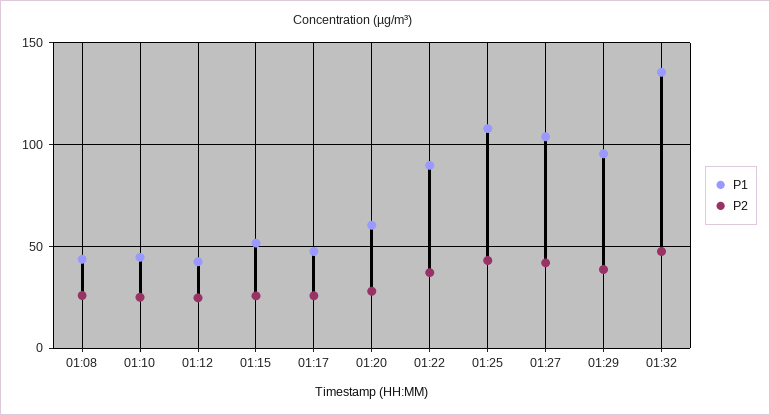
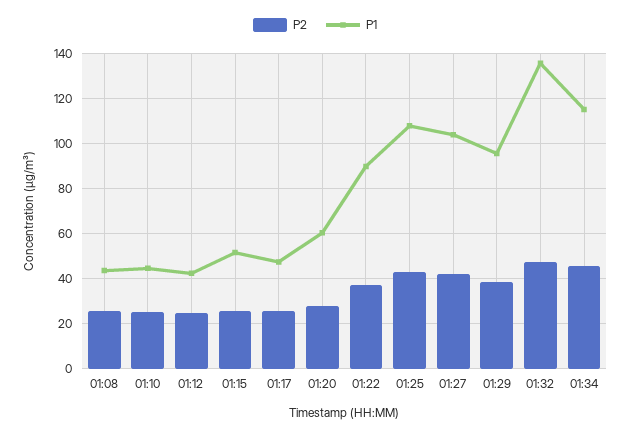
P2, 01:34: none -> 45
P1, 01:34: none -> 115

